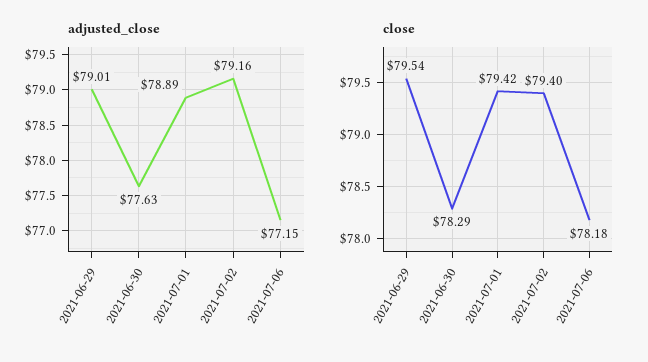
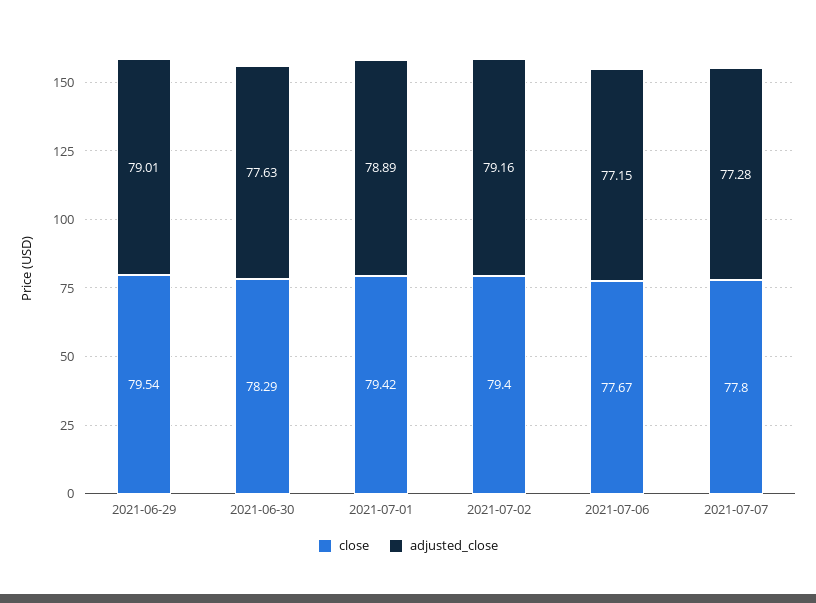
close, 2021-07-06: 78.18 -> 77.67
close, 2021-07-07: none -> 77.8
adjusted_close, 2021-07-07: none -> 77.28

